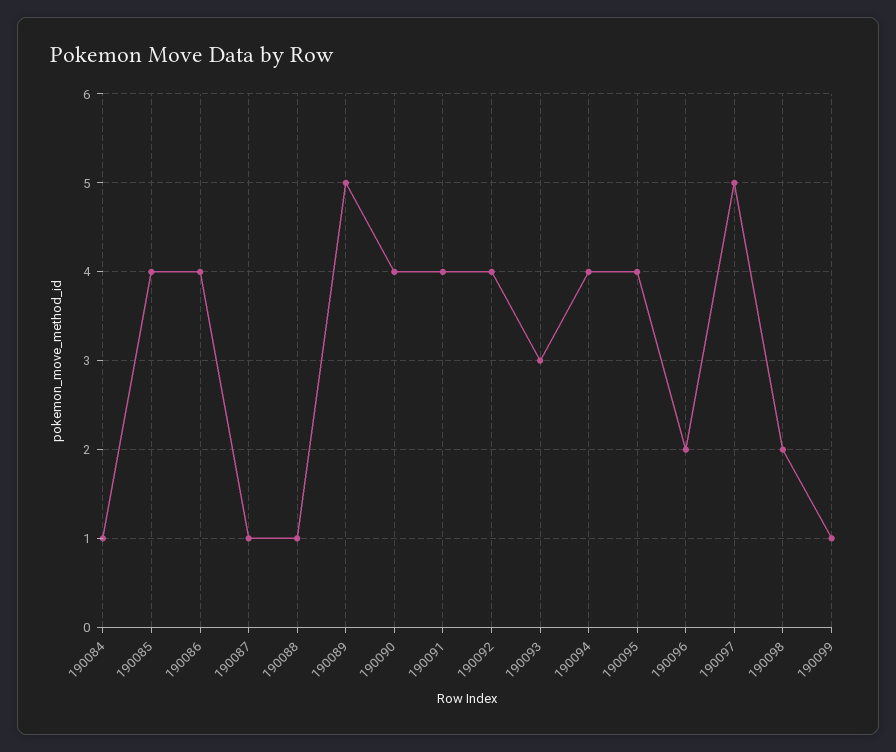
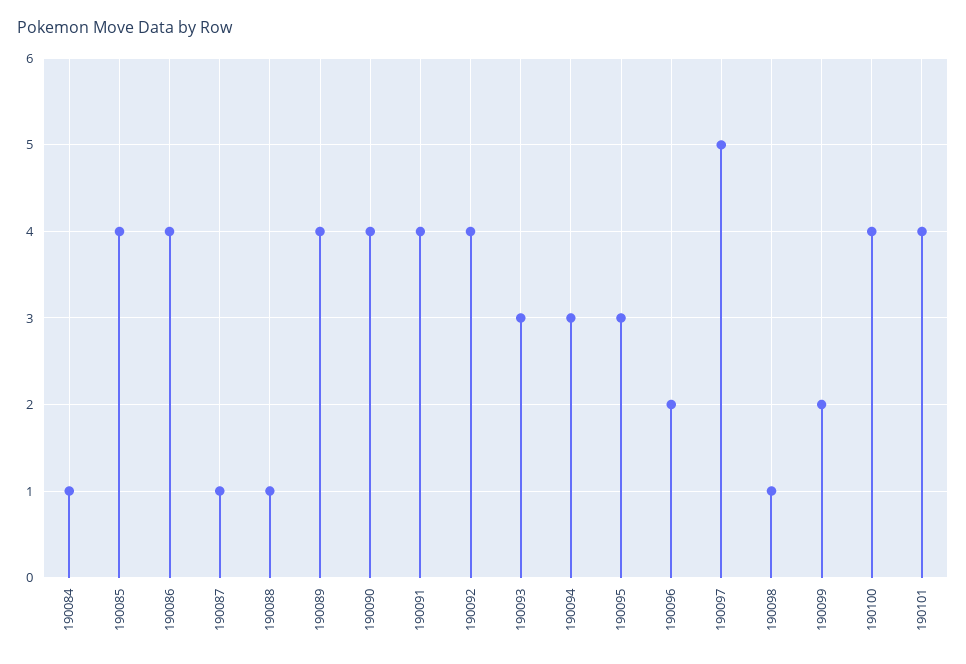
190089: 5 -> 4
190094: 4 -> 3
190095: 4 -> 3
190098: 2 -> 1
190099: 1 -> 2
190100: none -> 4
190101: none -> 4

